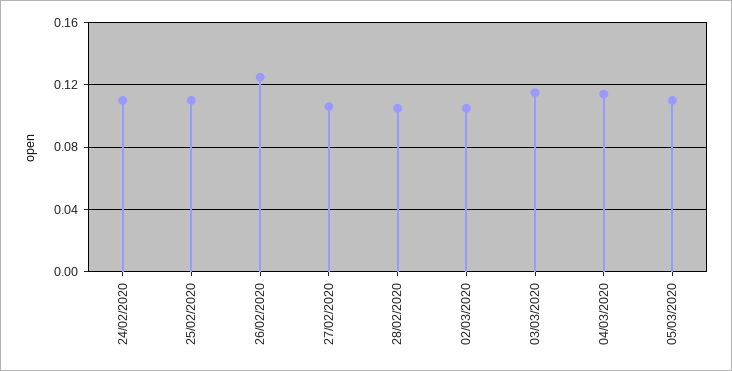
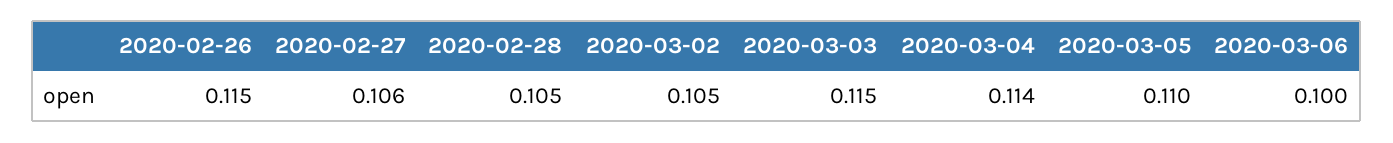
24/02/2020: 0.11 -> none
25/02/2020: 0.11 -> none
26/02/2020: 0.125 -> 0.115
2020-03-06: none -> 0.1

